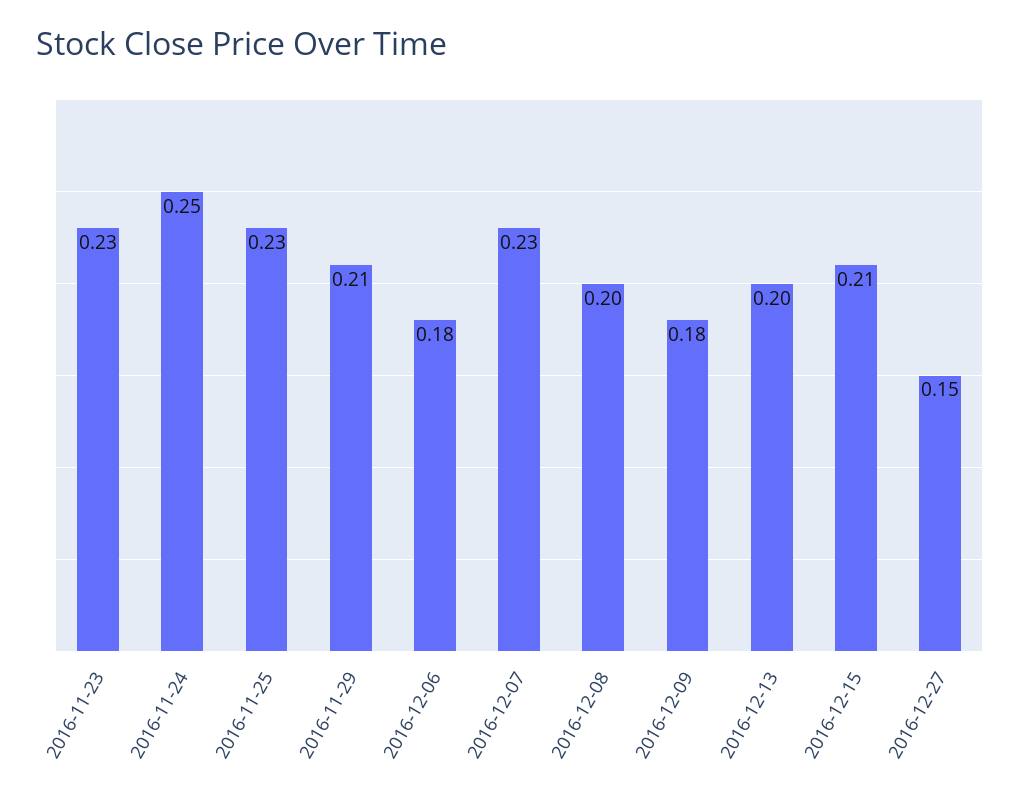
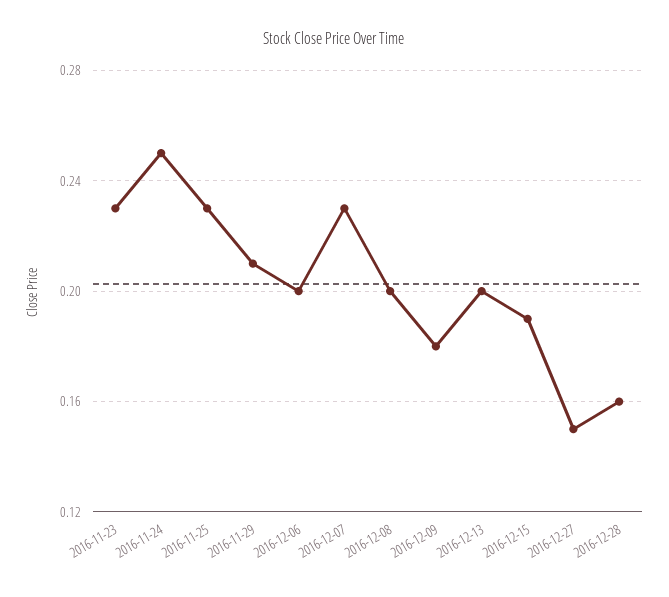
2016-12-06: 0.18 -> 0.2
2016-12-15: 0.21 -> 0.19
2016-12-28: none -> 0.16

